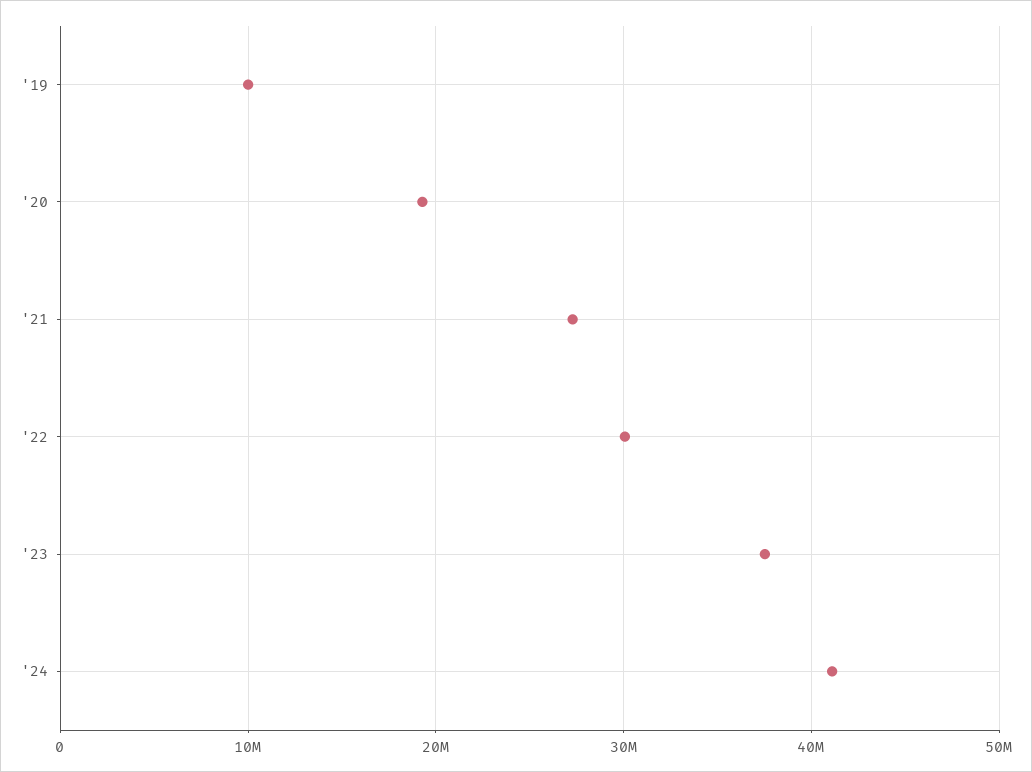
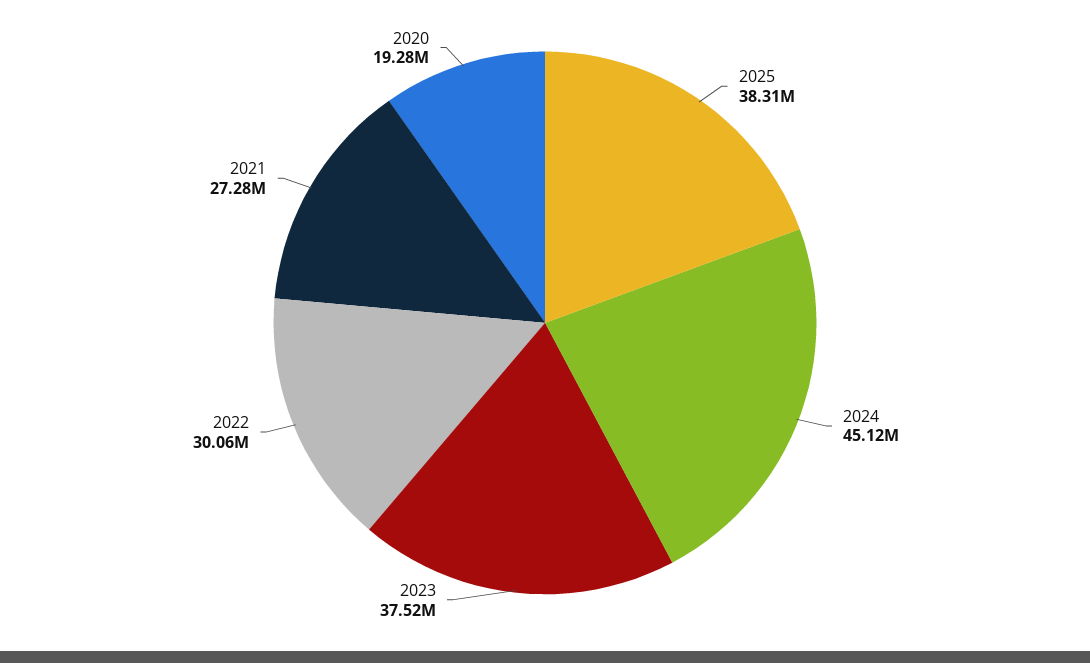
'19: 10000000 -> none
'24: 41000000 -> 45120000
2025: none -> 38310000

